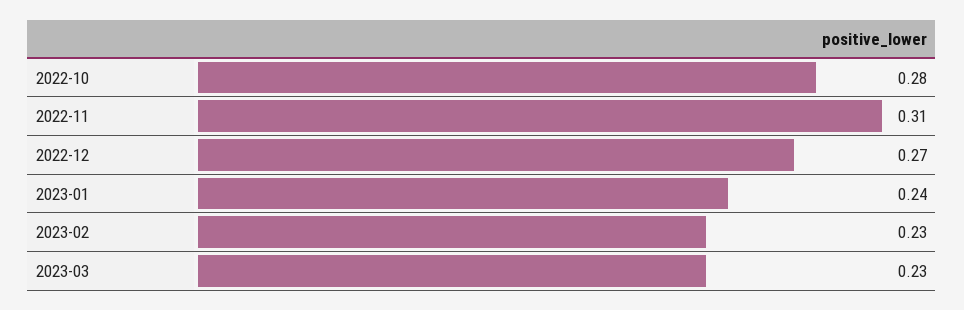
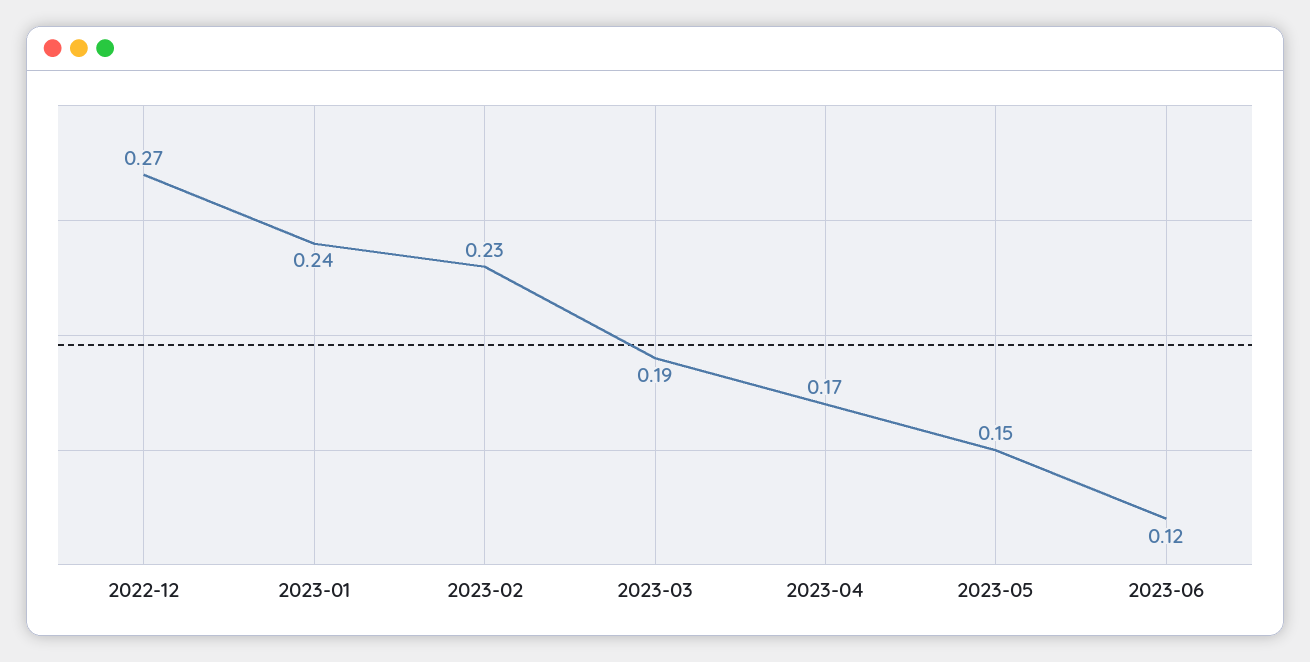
2022-10: 0.28 -> none
2022-11: 0.31 -> none
2023-03: 0.23 -> 0.19
2023-04: none -> 0.17
2023-05: none -> 0.15
2023-06: none -> 0.12

